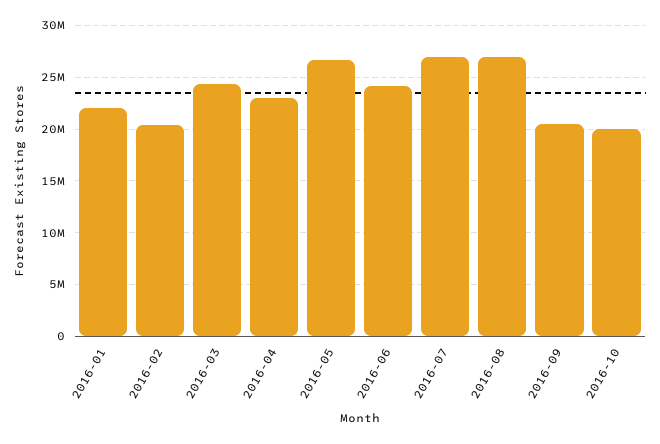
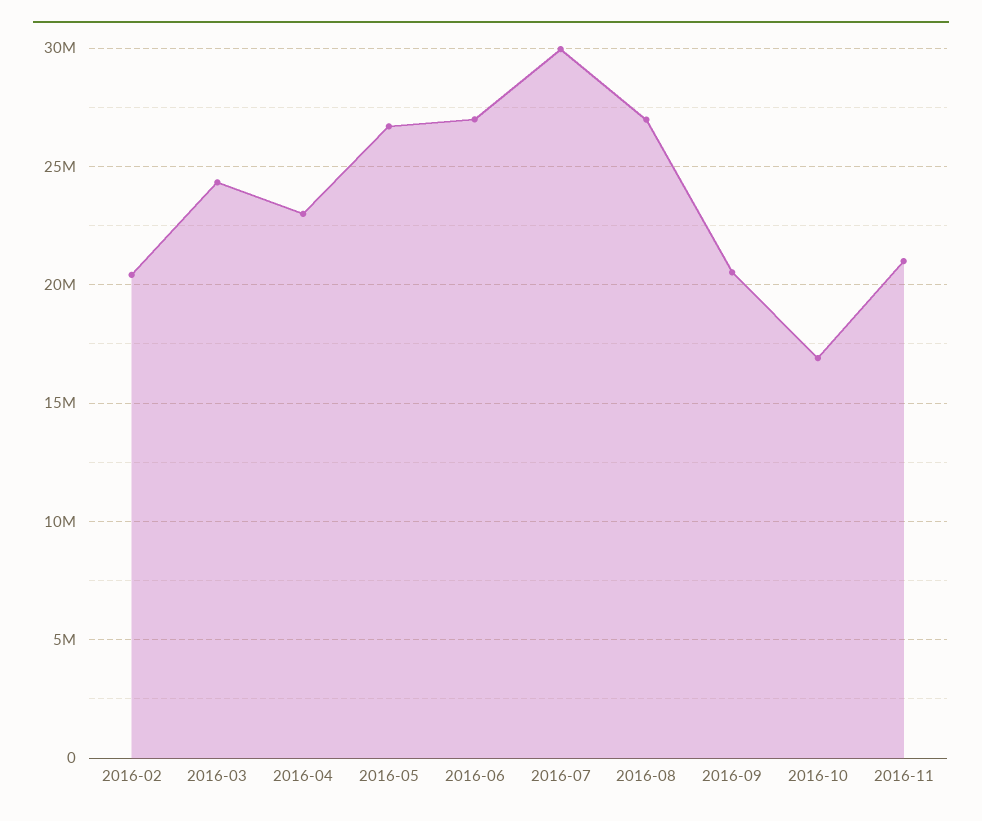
2016-01: 22000000 -> none
2016-06: 24000000 -> 27000000
2016-07: 27000000 -> 30000000
2016-10: 20000000 -> 17000000
2016-11: none -> 21000000

